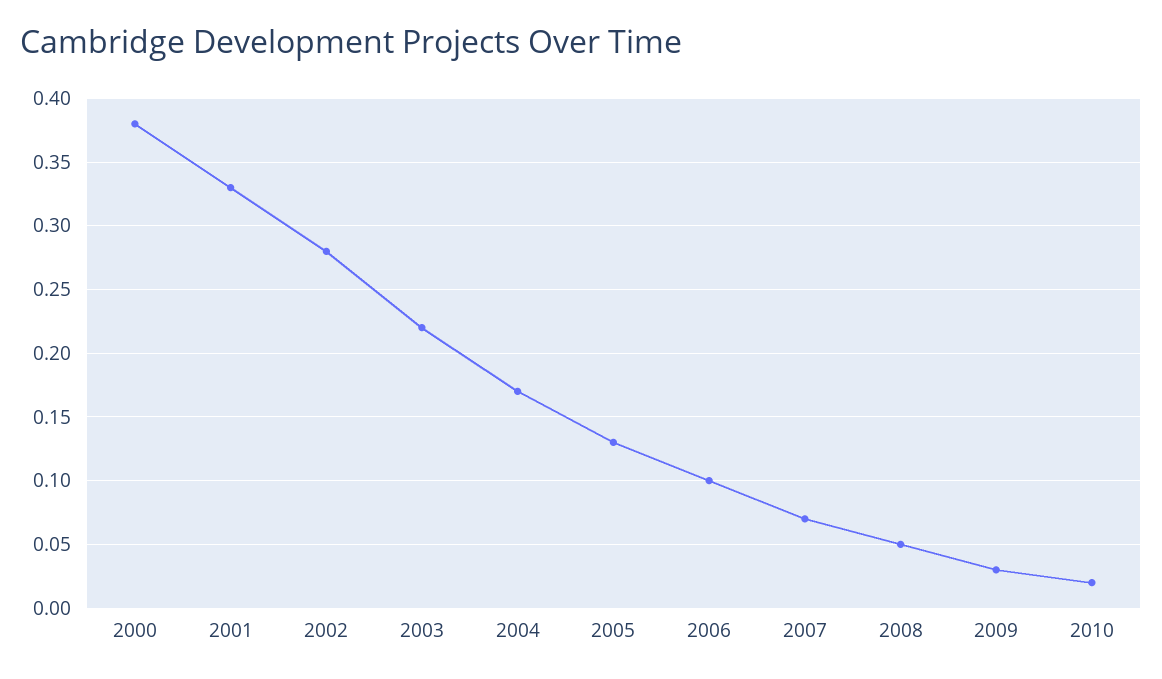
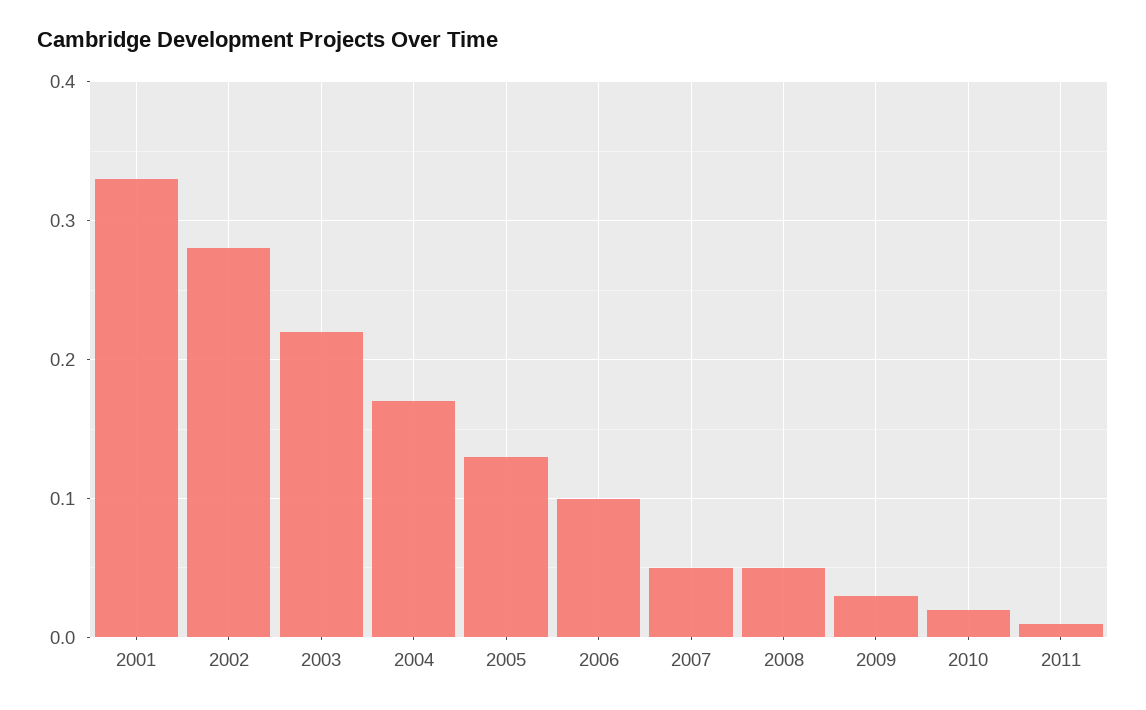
2000: 0.38 -> none
2007: 0.07 -> 0.05
2011: none -> 0.01

